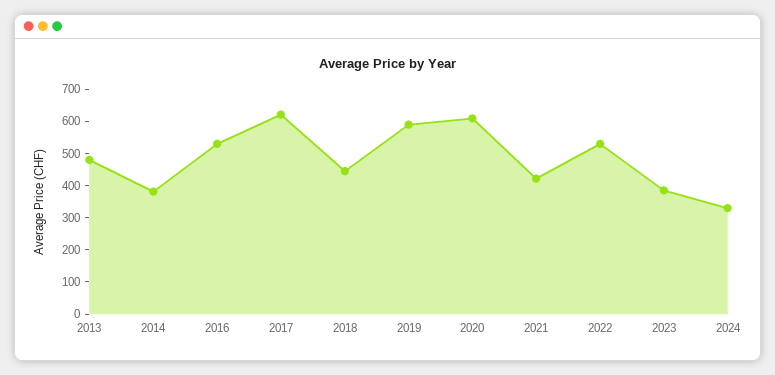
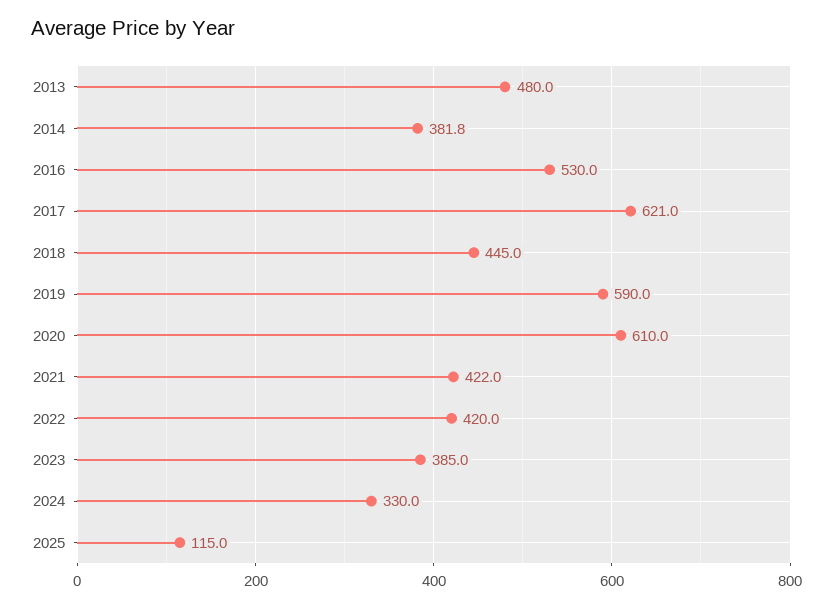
2022: 525 -> 420
2025: none -> 115

